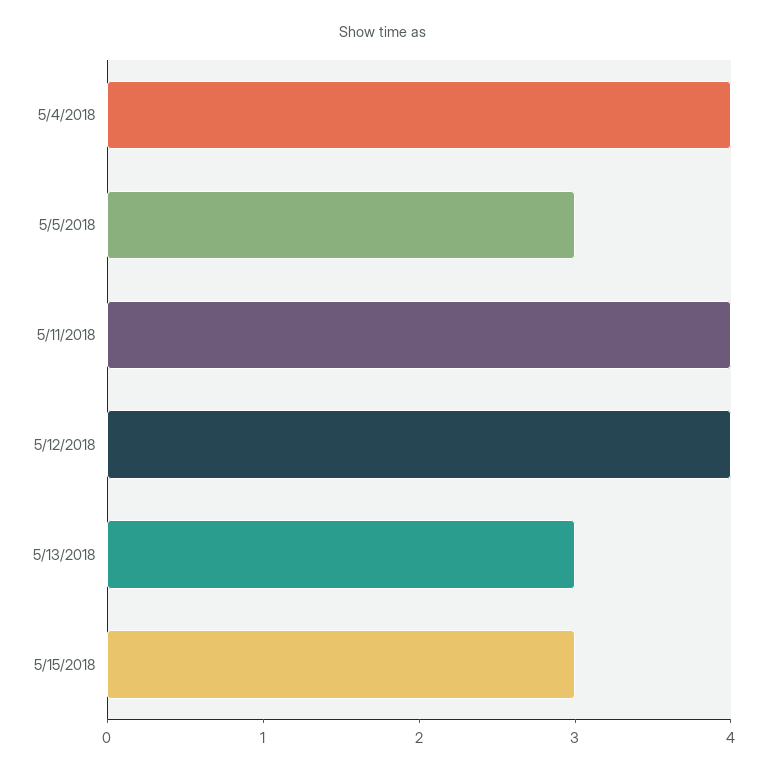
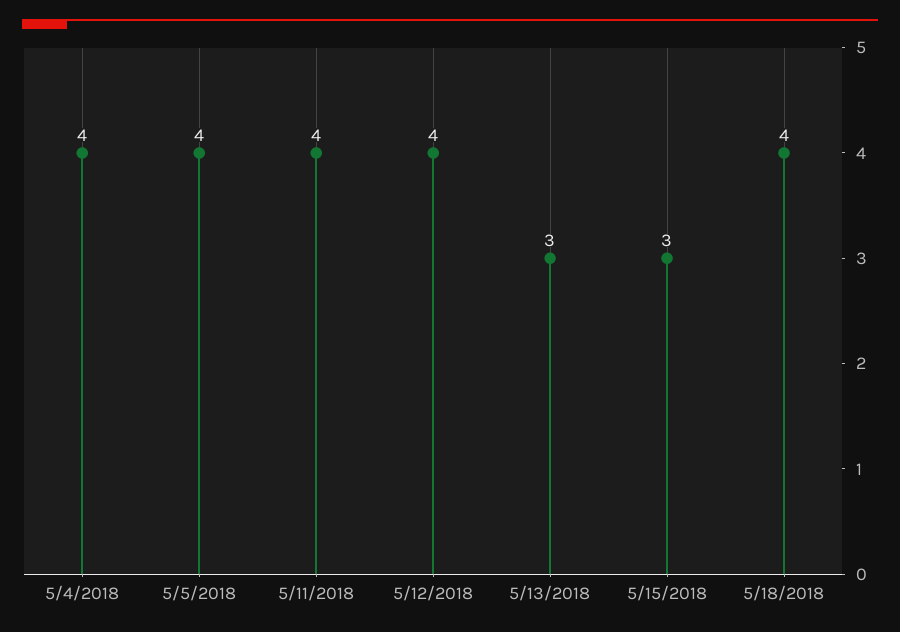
5/5/2018: 3 -> 4
5/18/2018: none -> 4

